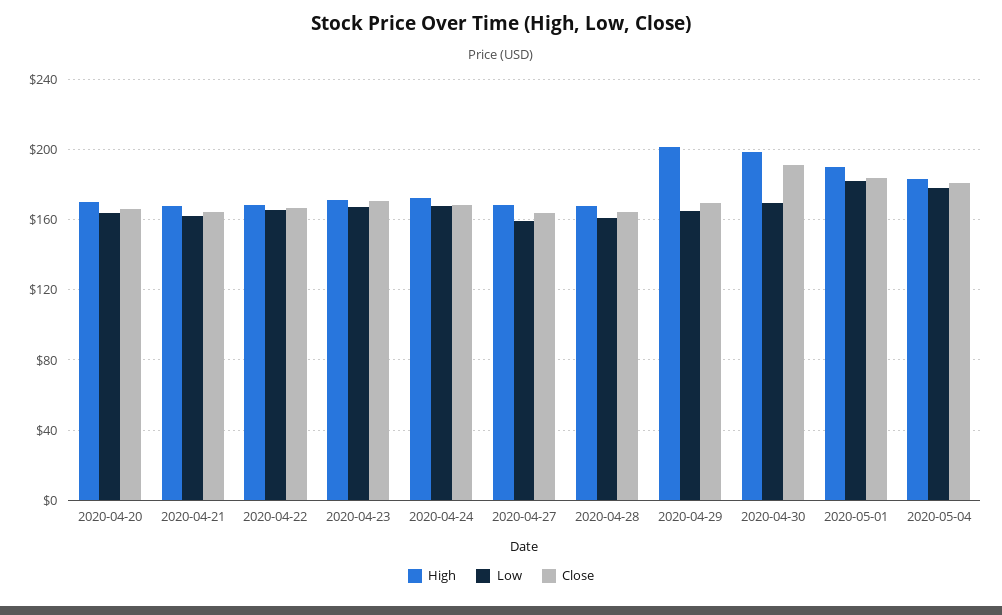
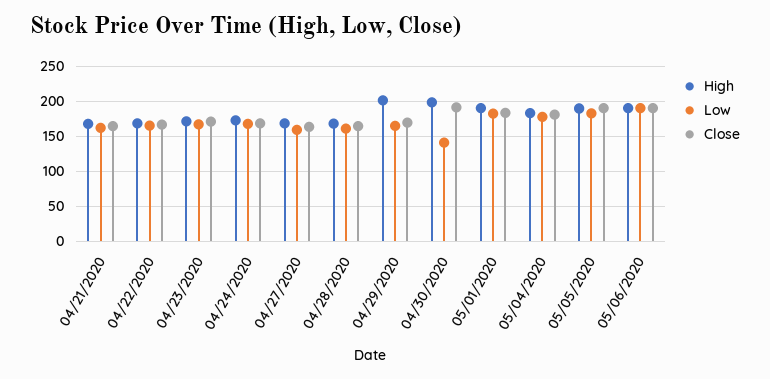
High, 2020-04-20: 170 -> none
Low, 2020-04-20: 165 -> none
Close, 2020-04-20: 165 -> none
Low, 2020-04-30: 170 -> 140
High, 05/05/2020: none -> 190
Low, 05/05/2020: none -> 180
Close, 05/05/2020: none -> 190
High, 05/06/2020: none -> 190
Low, 05/06/2020: none -> 190
Close, 05/06/2020: none -> 190

